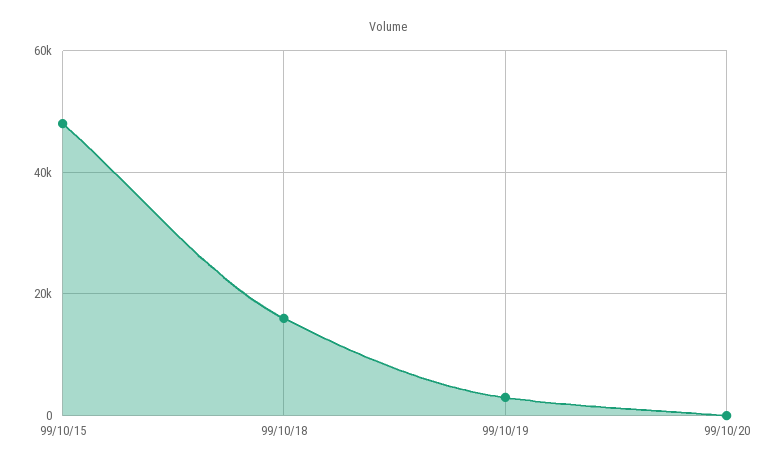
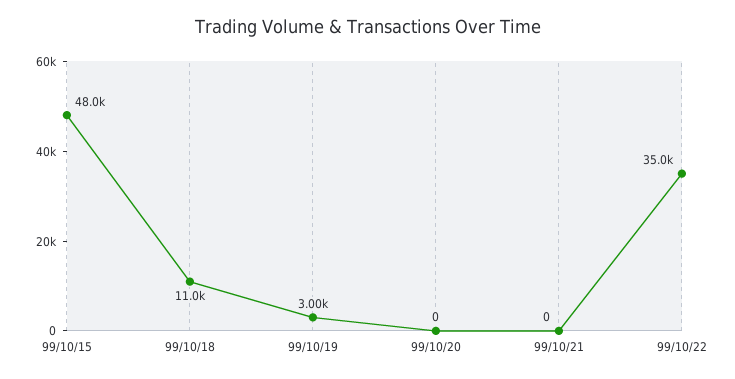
99/10/18: 16000 -> 11000
99/10/21: none -> 0
99/10/22: none -> 35000

